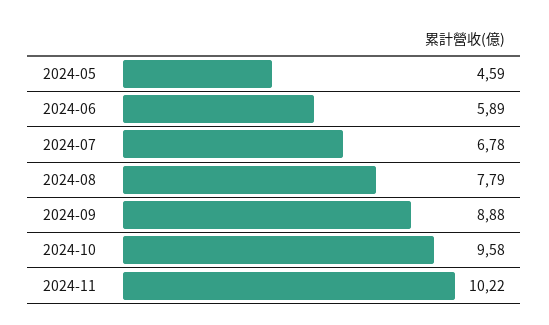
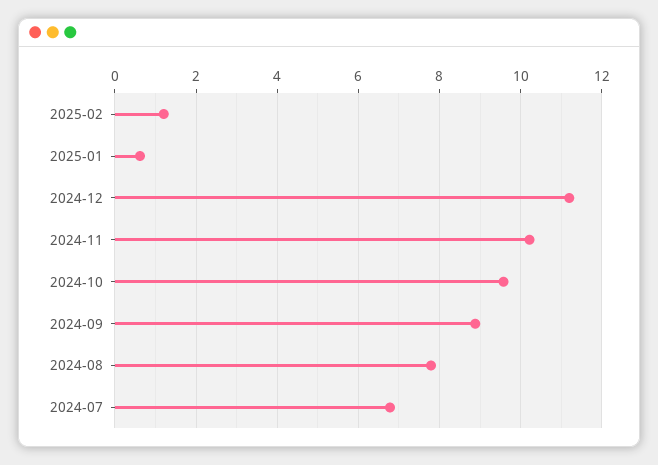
2024-05: 4.59 -> none
2024-06: 5.89 -> none
2025-02: none -> 1.2
2025-01: none -> 0.6
2024-12: none -> 11.2

